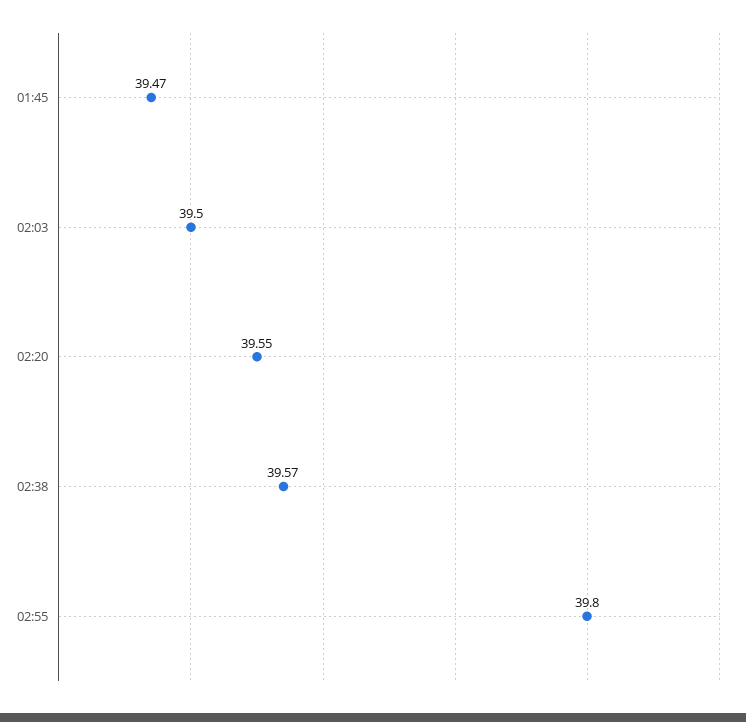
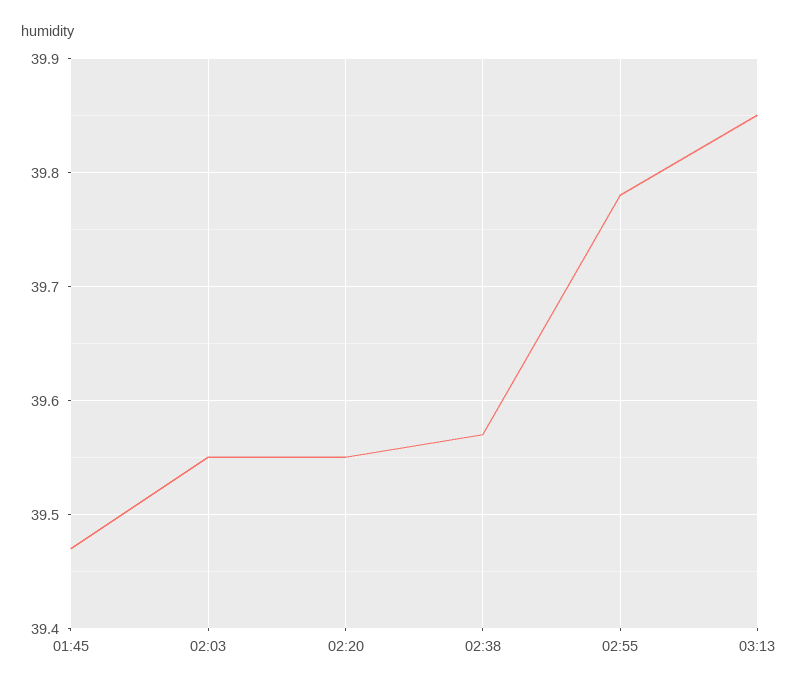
02:03: 39.5 -> 39.55
02:55: 39.8 -> 39.78
03:13: none -> 39.85

